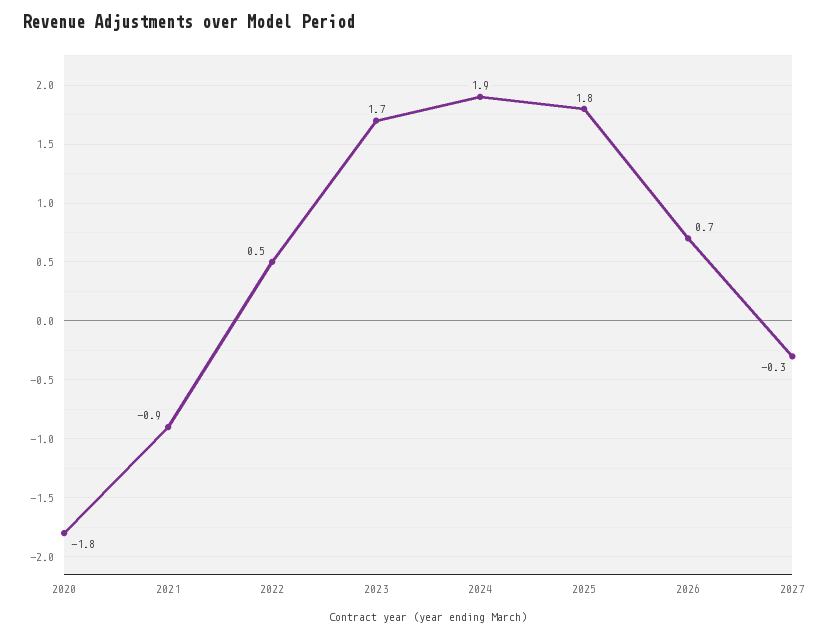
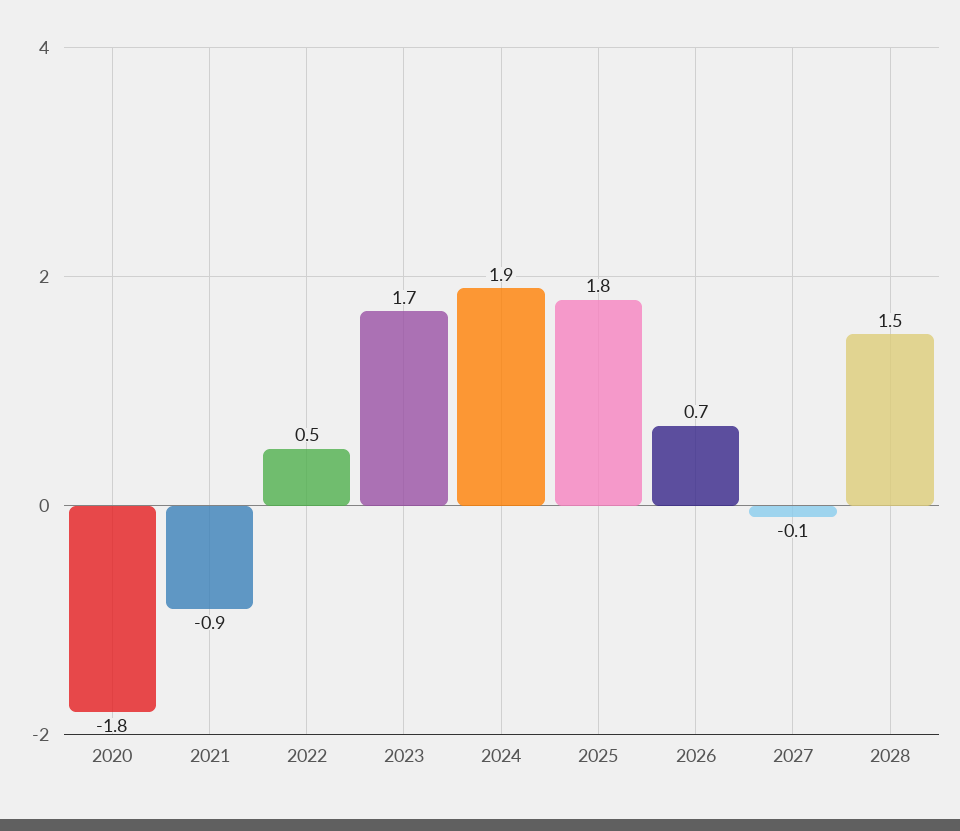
2027: -0.3 -> -0.1
2028: none -> 1.5

